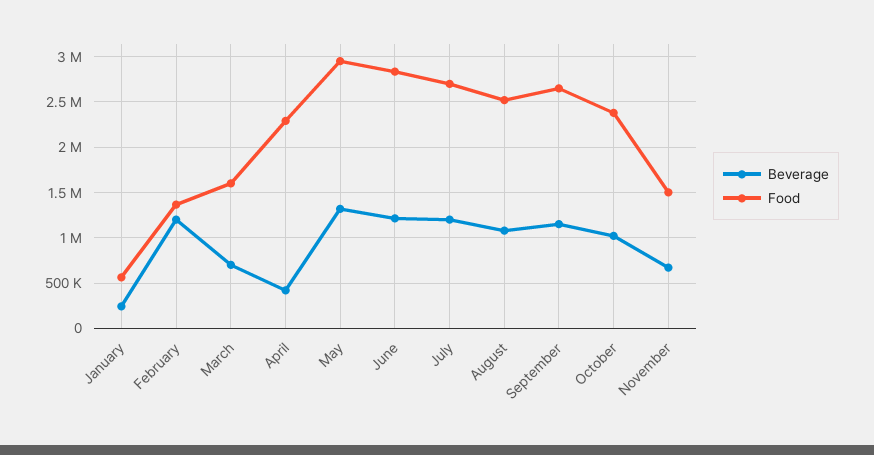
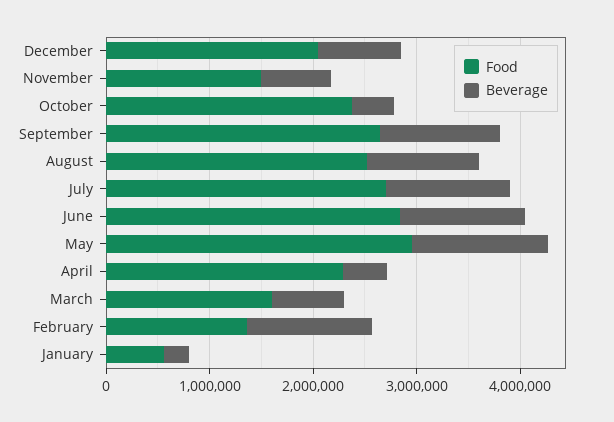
Beverage, October: 1000000 -> 400000
Food, December: none -> 2000000
Beverage, December: none -> 800000

